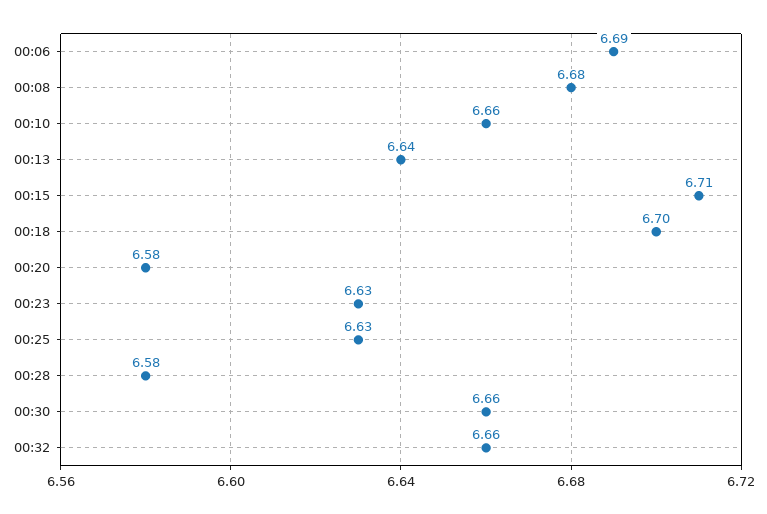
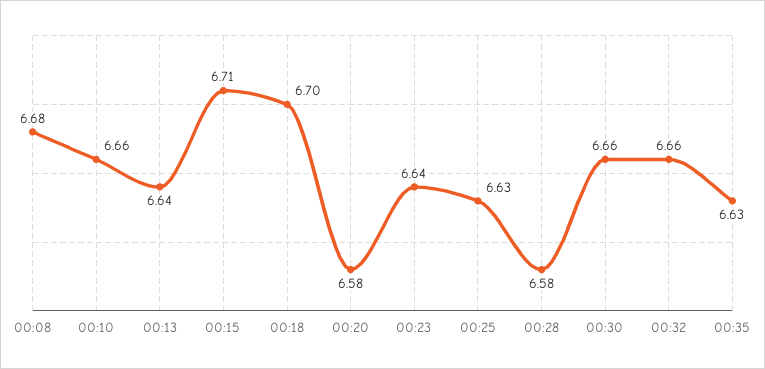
00:06: 6.69 -> none
00:23: 6.63 -> 6.64
00:35: none -> 6.63

